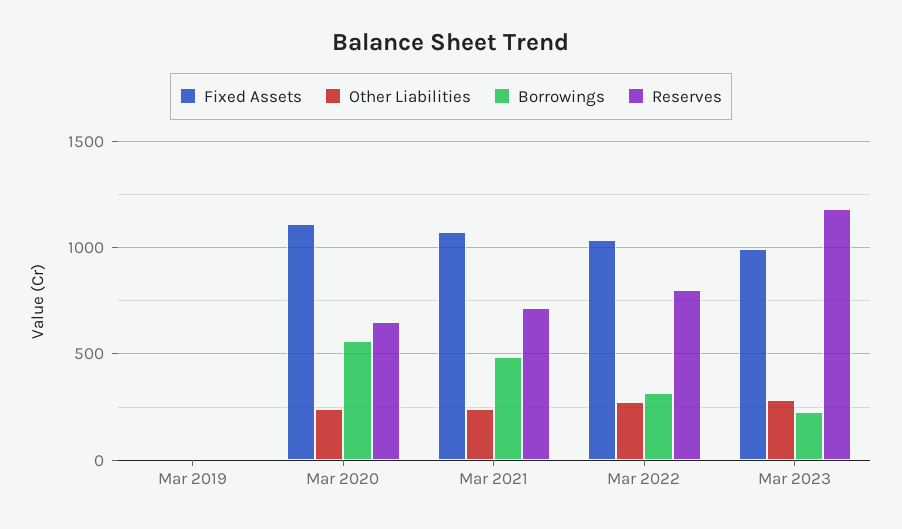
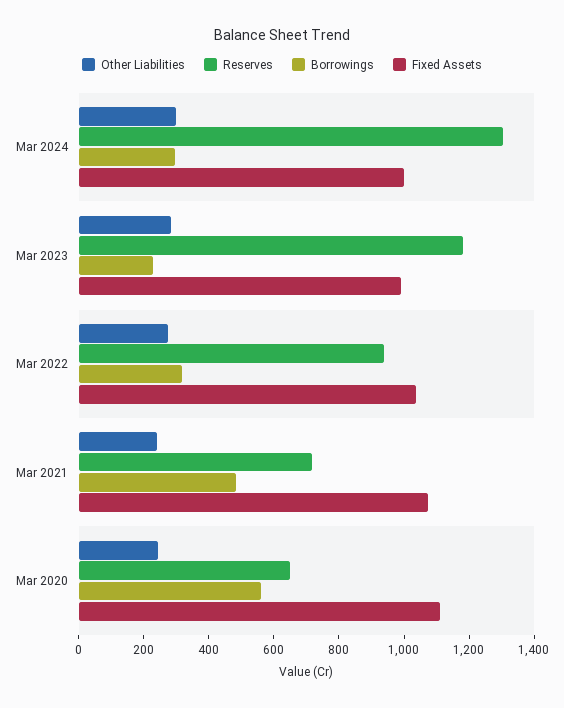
Fixed Assets, Mar 2019: 0 -> none
Other Liabilities, Mar 2019: 0 -> none
Borrowings, Mar 2019: 0 -> none
Reserves, Mar 2019: 0 -> none
Reserves, Mar 2022: 800 -> 950
Other Liabilities, Mar 2024: none -> 300
Reserves, Mar 2024: none -> 1300
Borrowings, Mar 2024: none -> 300
Fixed Assets, Mar 2024: none -> 1000

